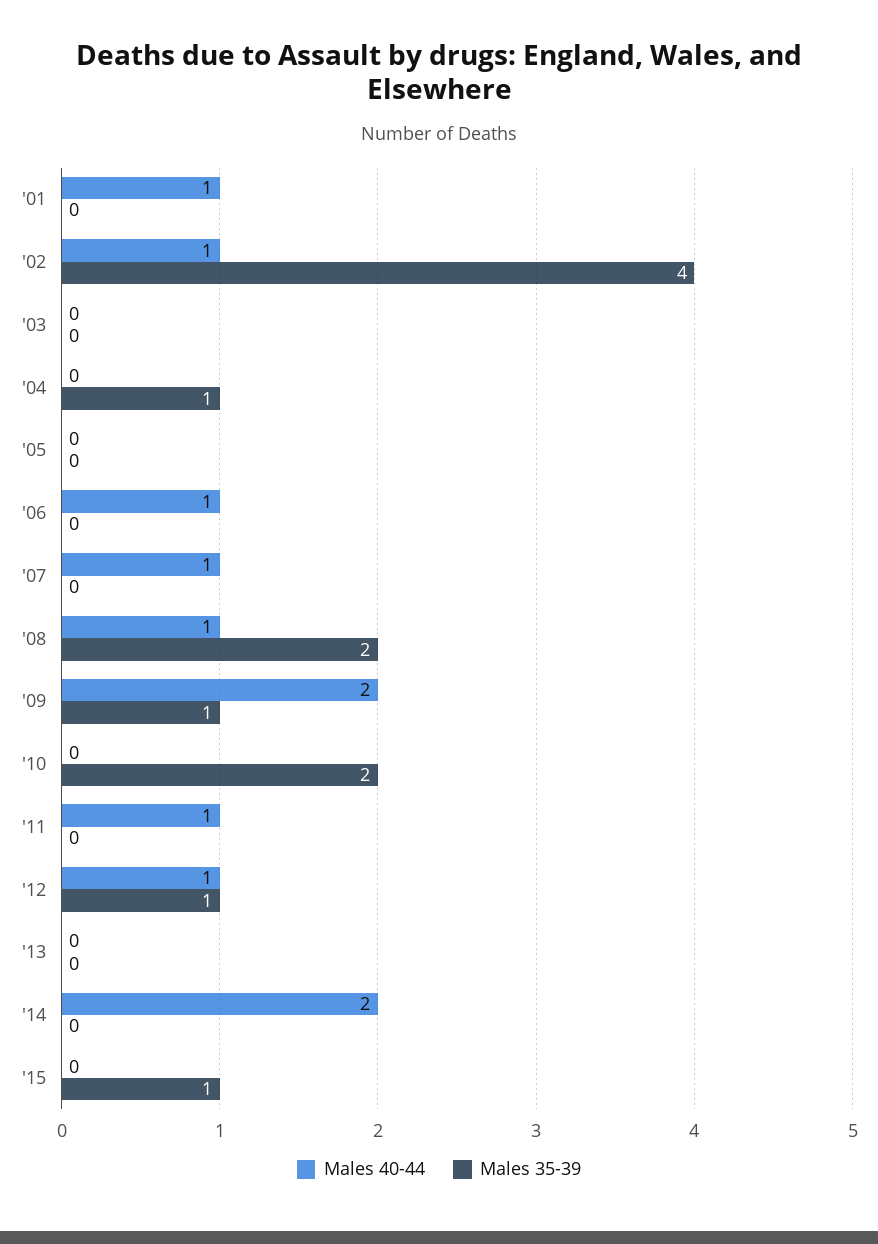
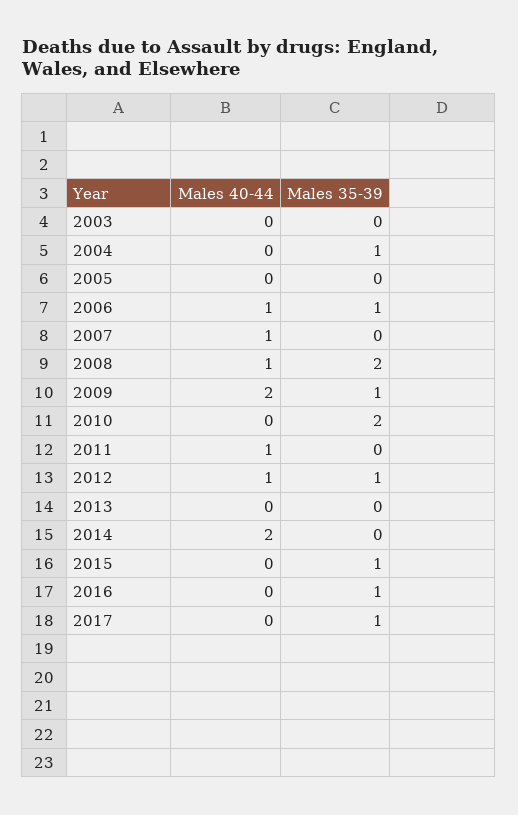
Males 40-44, '01: 1 -> none
Males 35-39, '01: 0 -> none
Males 40-44, '02: 1 -> none
Males 35-39, '02: 4 -> none
Males 35-39, '06: 0 -> 1
Males 40-44, 2016: none -> 0
Males 35-39, 2016: none -> 1
Males 40-44, 2017: none -> 0
Males 35-39, 2017: none -> 1

